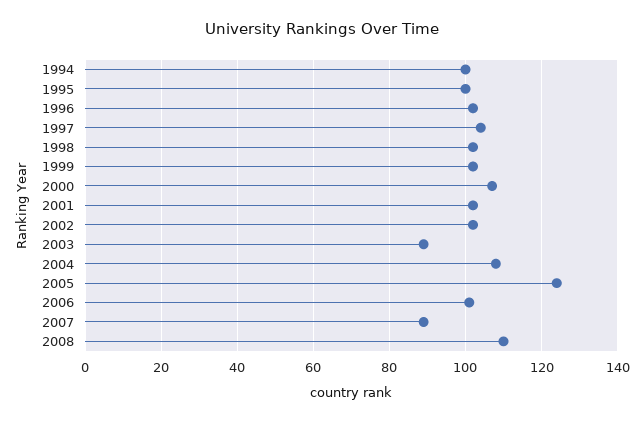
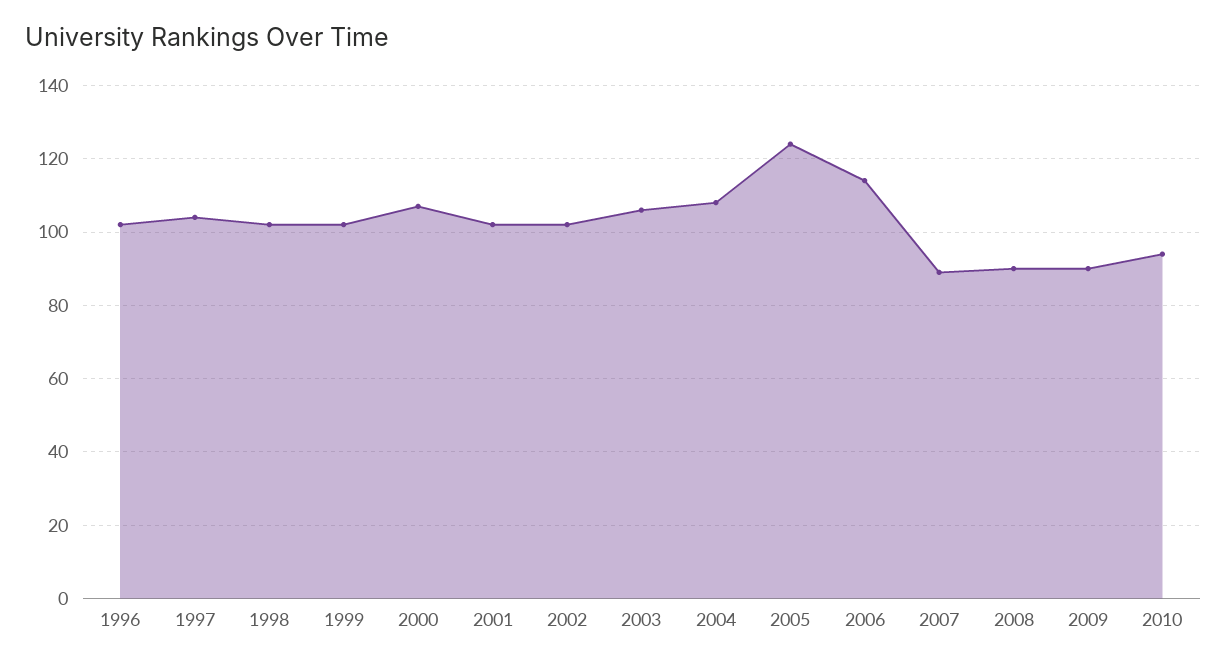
1994: 100 -> none
1995: 100 -> none
2003: 90 -> 105
2006: 100 -> 115
2008: 110 -> 90
2009: none -> 90
2010: none -> 95

